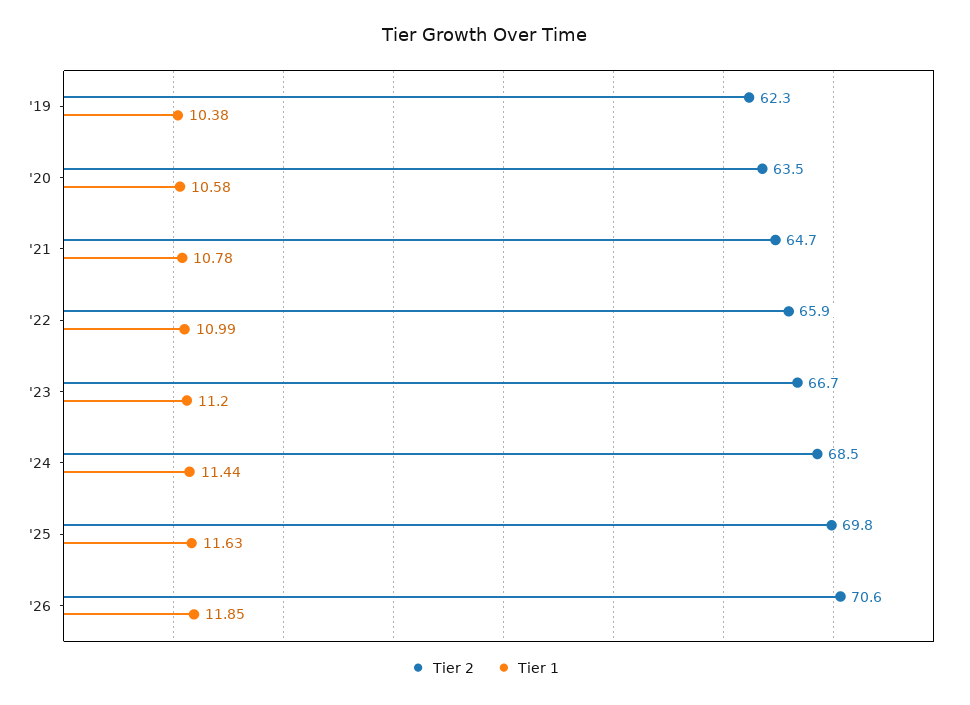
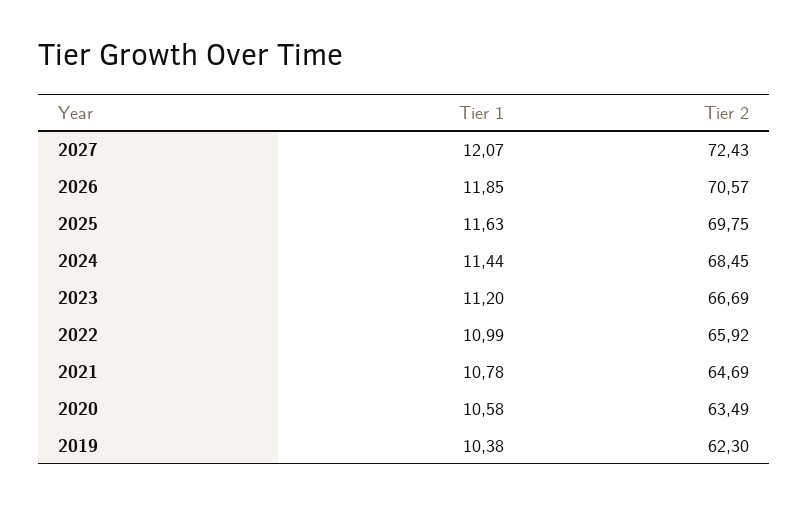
Tier 1, 2027: none -> 12.07
Tier 2, 2027: none -> 72.43

